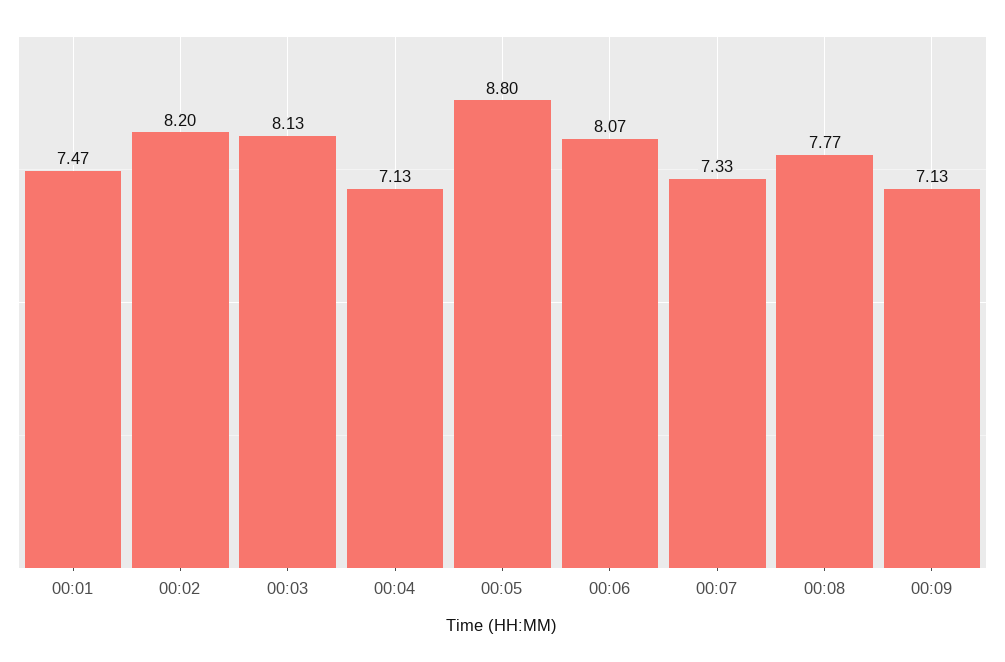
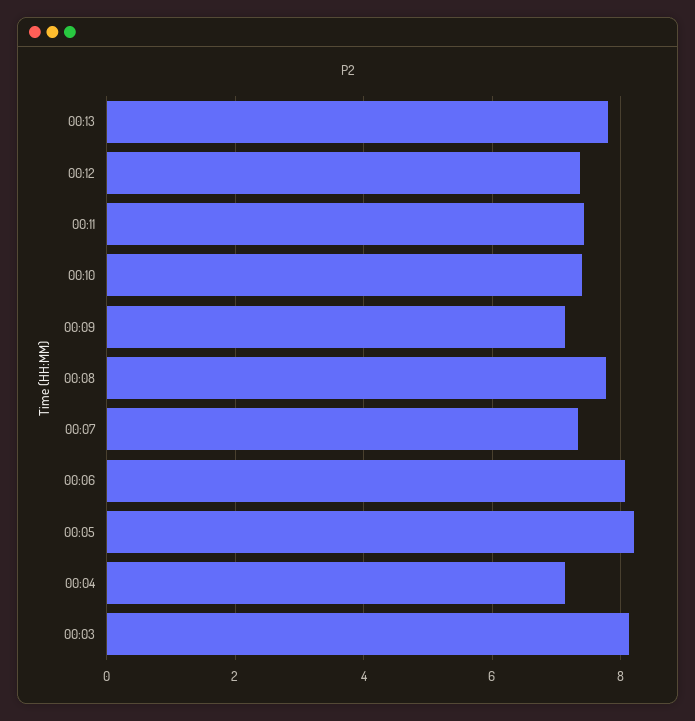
00:01: 7.47 -> none
00:02: 8.2 -> none
00:05: 8.8 -> 8.2
00:13: none -> 7.8
00:12: none -> 7.4
00:11: none -> 7.4
00:10: none -> 7.4

